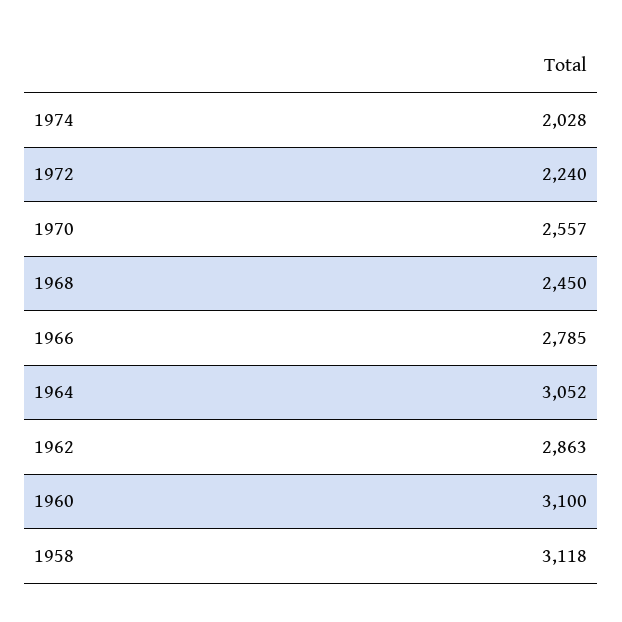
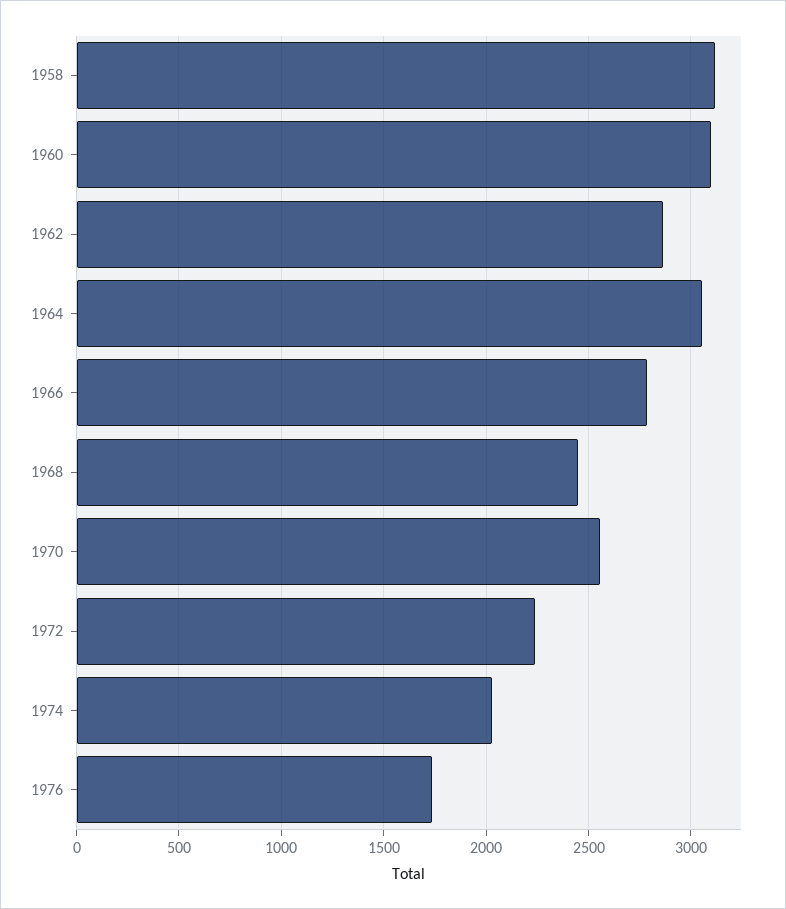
1976: none -> 1750

